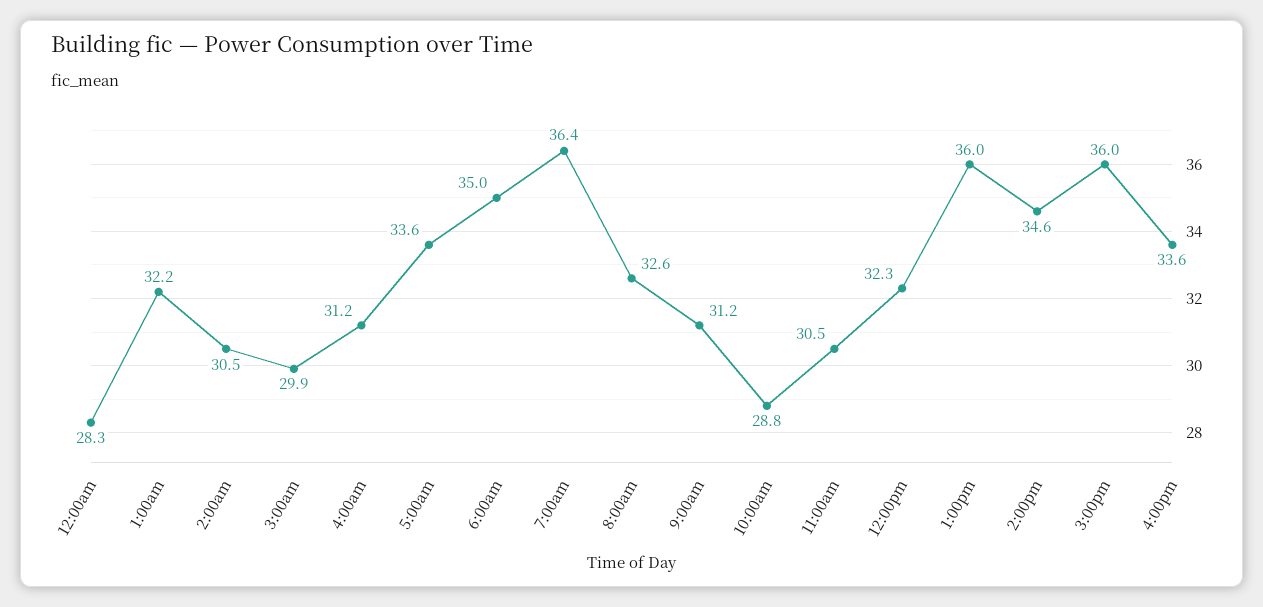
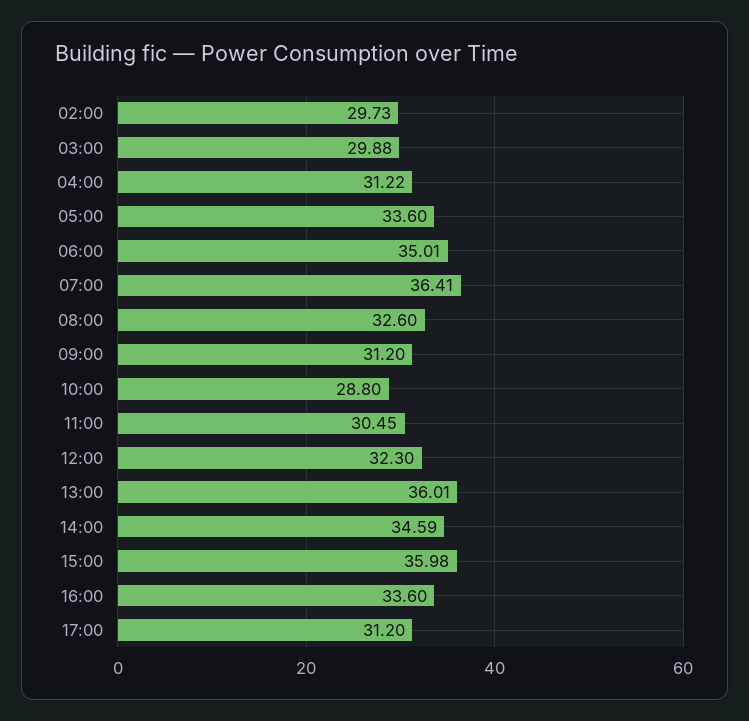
12:00am: 28.3 -> none
1:00am: 32.2 -> none
2:00am: 30.5 -> 29.73
17:00: none -> 31.2

